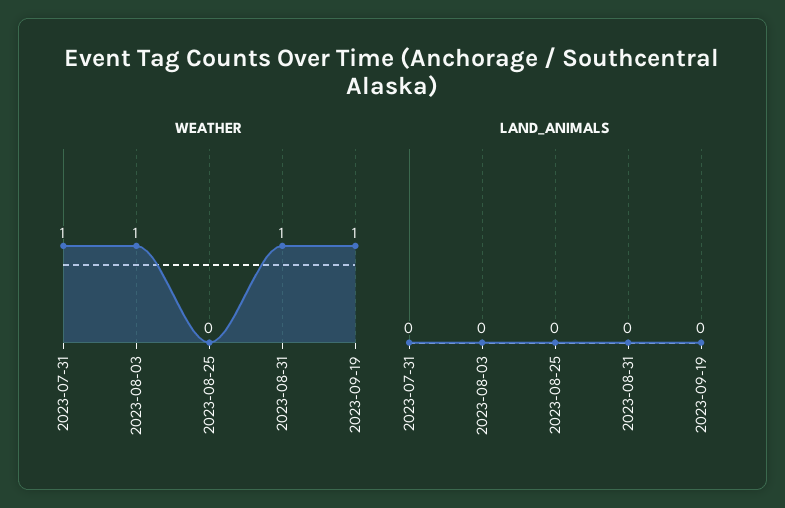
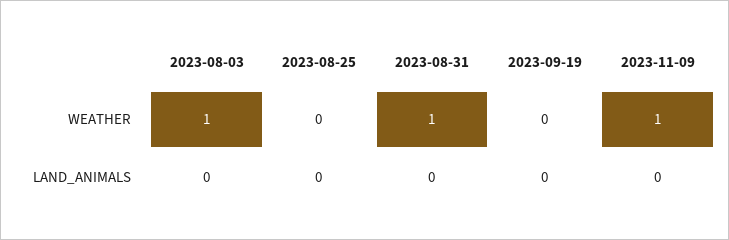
WEATHER, 2023-07-31: 1 -> none
WEATHER, 2023-09-19: 1 -> 0
LAND_ANIMALS, 2023-07-31: 0 -> none
WEATHER, 2023-11-09: none -> 1
LAND_ANIMALS, 2023-11-09: none -> 0

